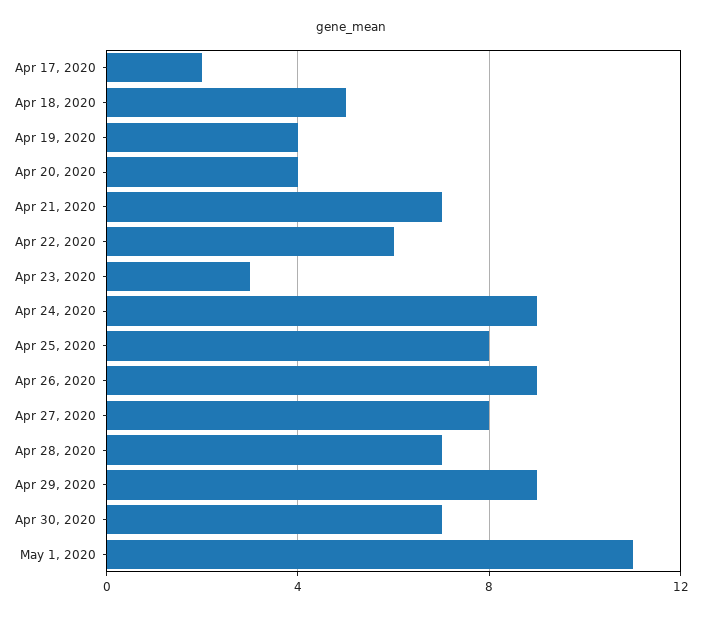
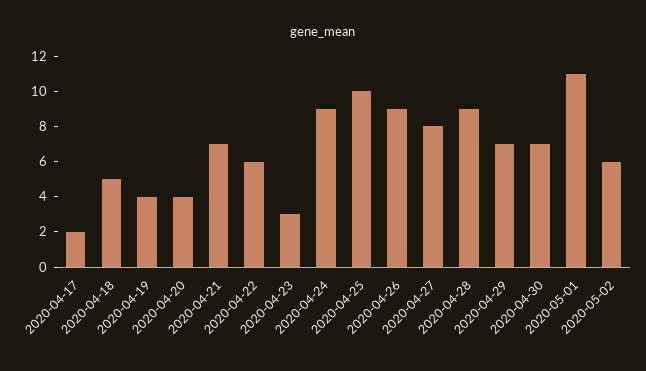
Apr 25, 2020: 8 -> 10
Apr 28, 2020: 7 -> 9
Apr 29, 2020: 9 -> 7
2020-05-02: none -> 6

